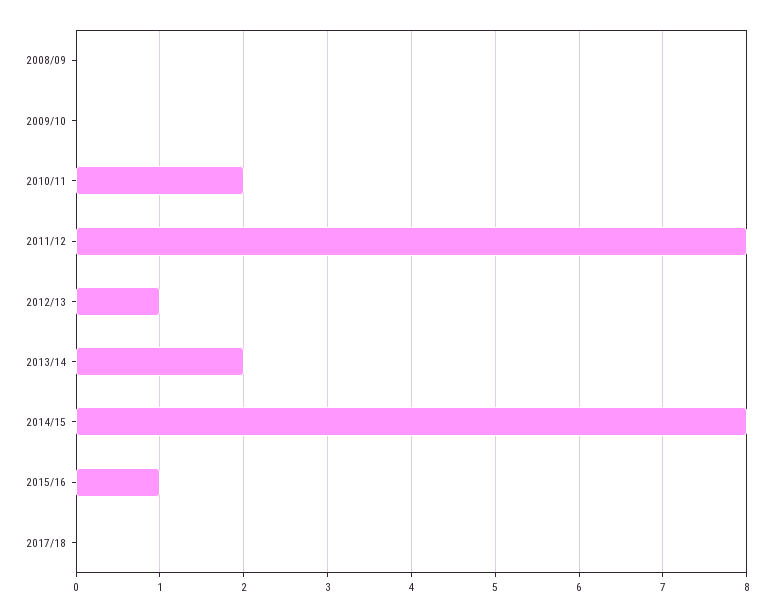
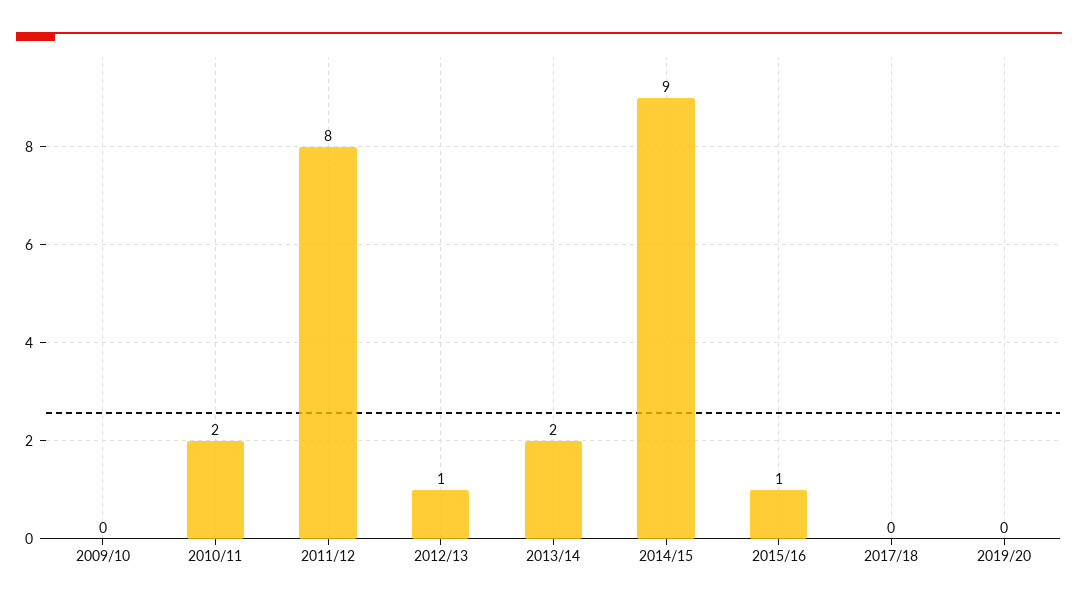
2008/09: 0 -> none
2014/15: 8 -> 9
2019/20: none -> 0

